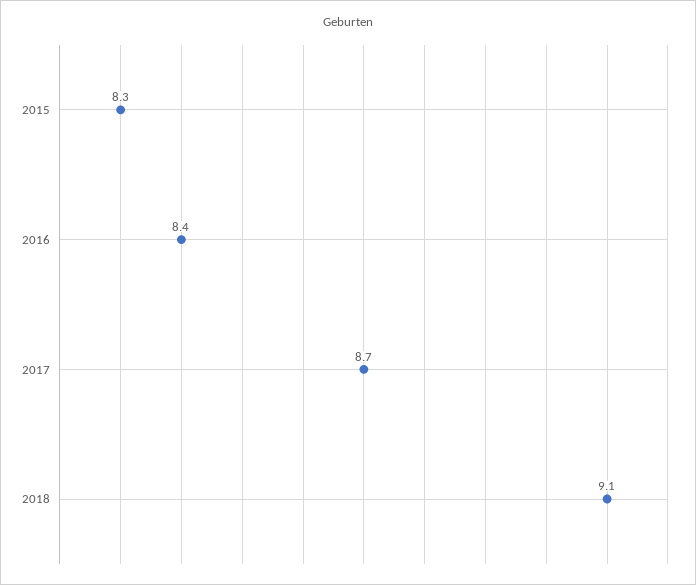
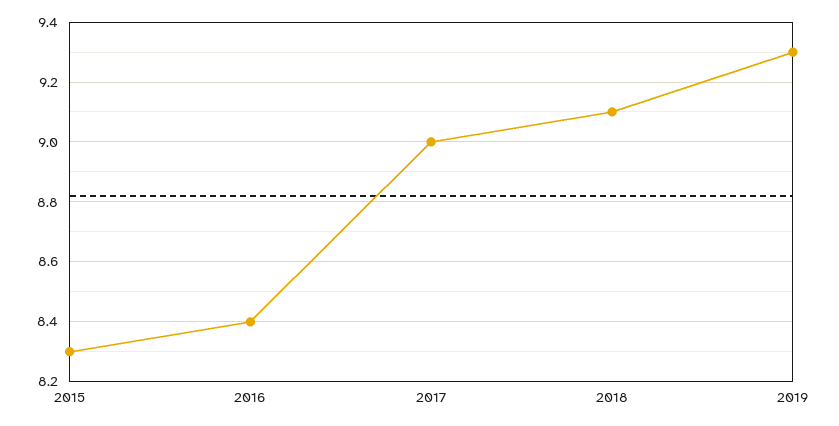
2017: 8.7 -> 9
2019: none -> 9.3

